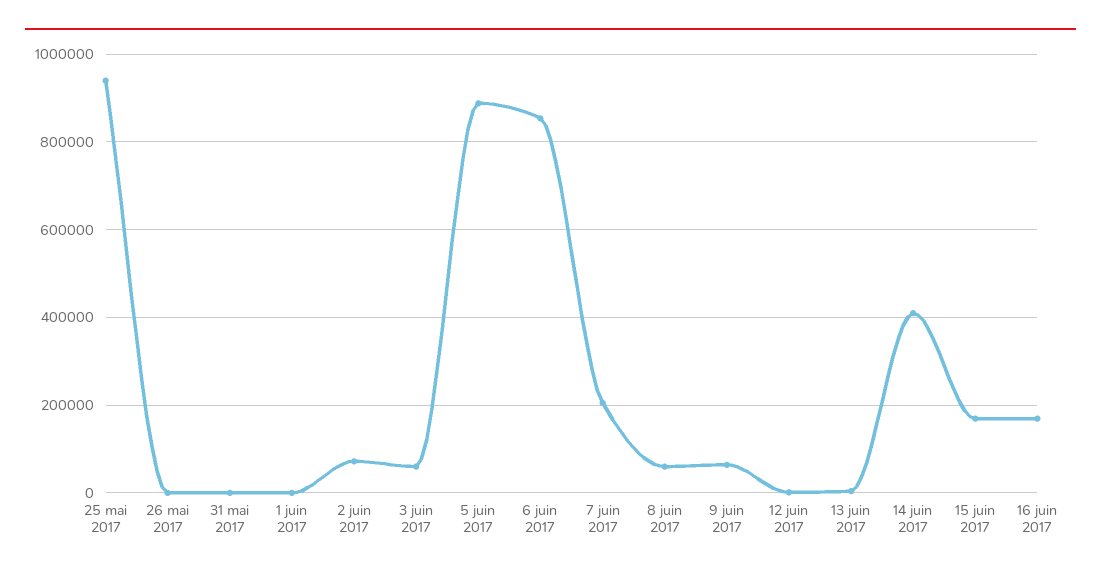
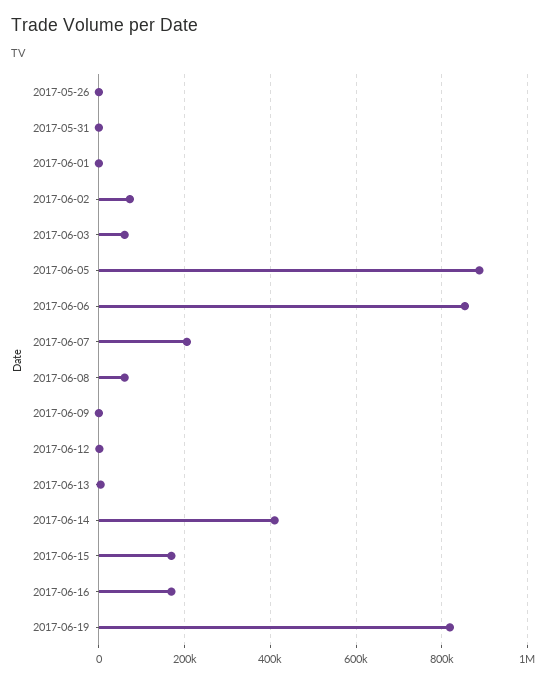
25 mai 2017: 940000 -> none
9 juin 2017: 60000 -> 0
2017-06-19: none -> 820000

